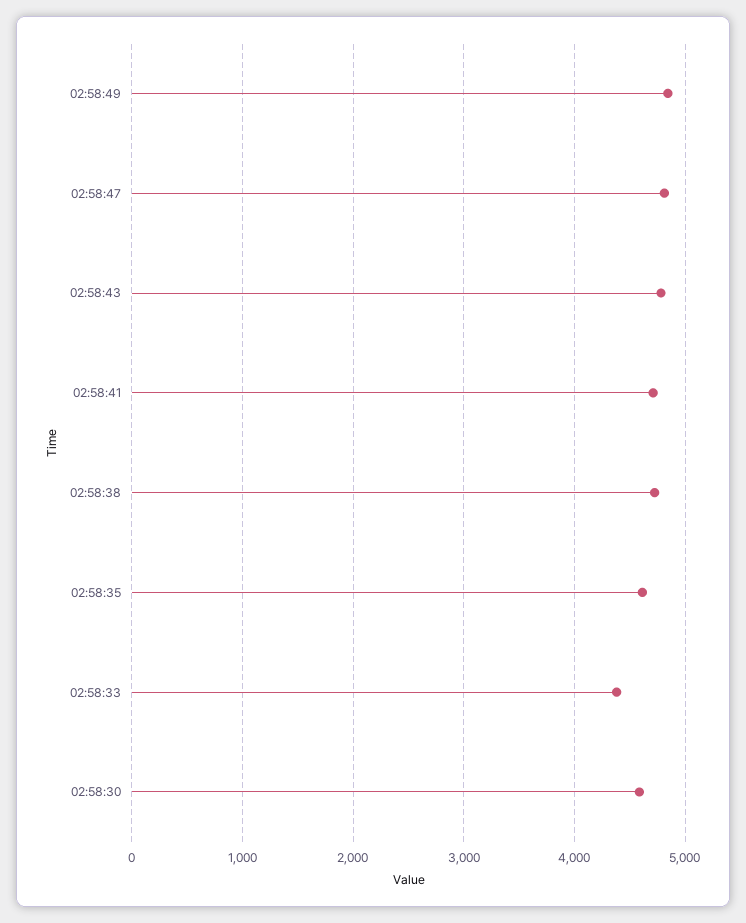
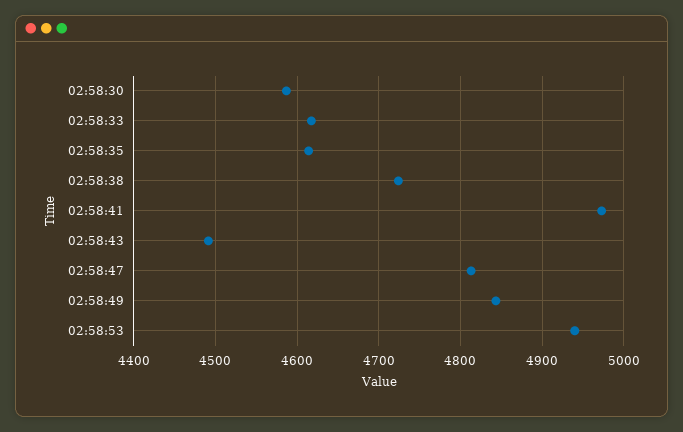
02:58:43: 4800 -> 4490
02:58:41: 4700 -> 4970
02:58:33: 4400 -> 4620
02:58:53: none -> 4940

